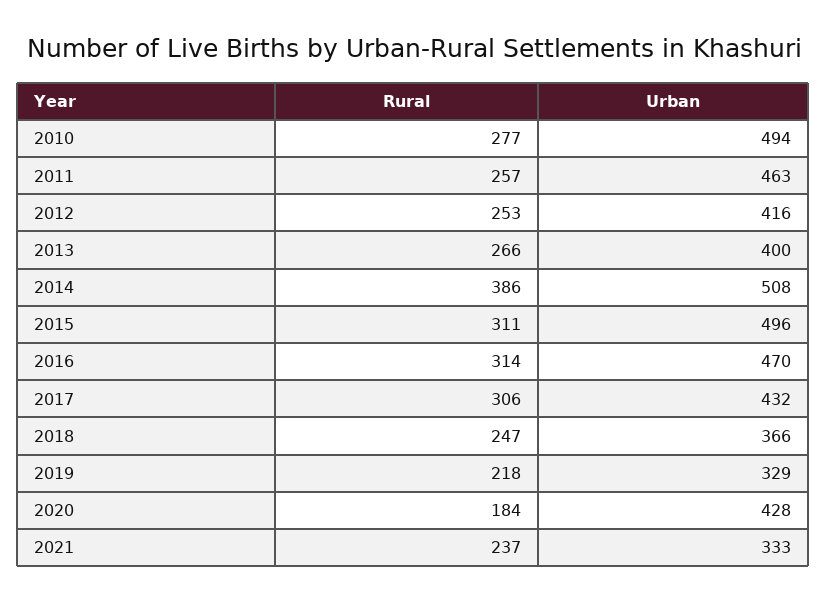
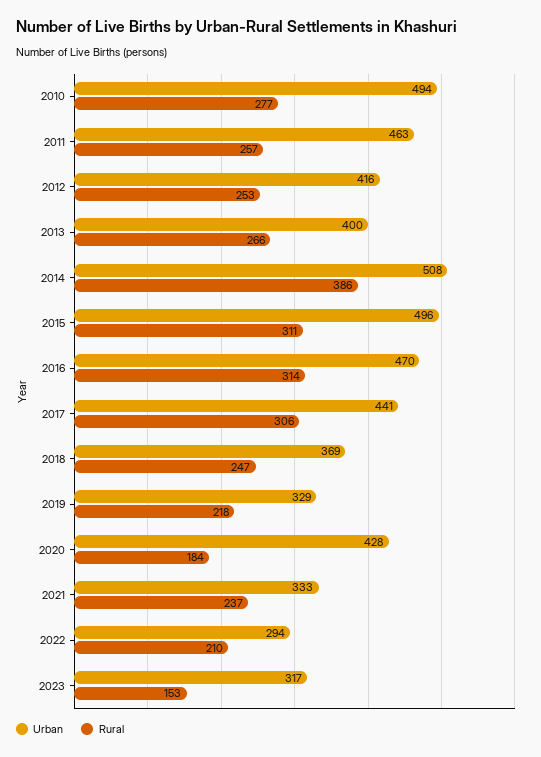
Urban, 2017: 432 -> 441
Urban, 2018: 366 -> 369
Urban, 2022: none -> 294
Rural, 2022: none -> 210
Urban, 2023: none -> 317
Rural, 2023: none -> 153

